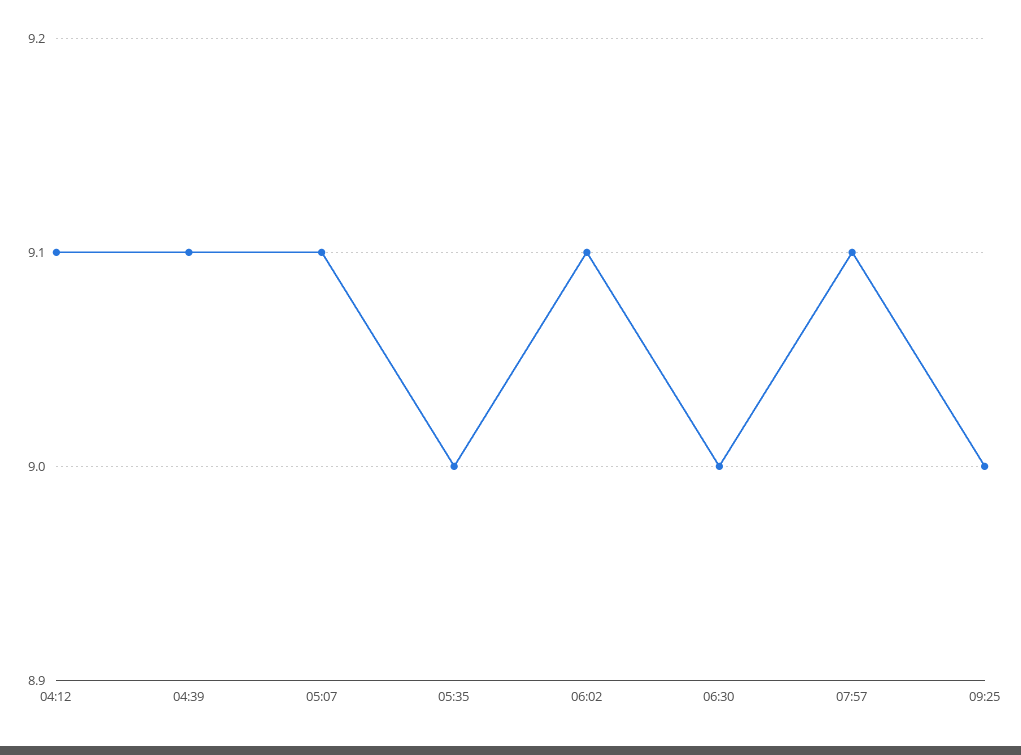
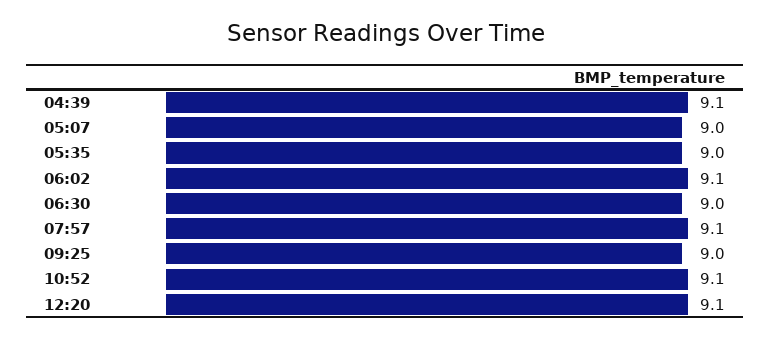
04:12: 9.1 -> none
05:07: 9.1 -> 9
10:52: none -> 9.1
12:20: none -> 9.1

